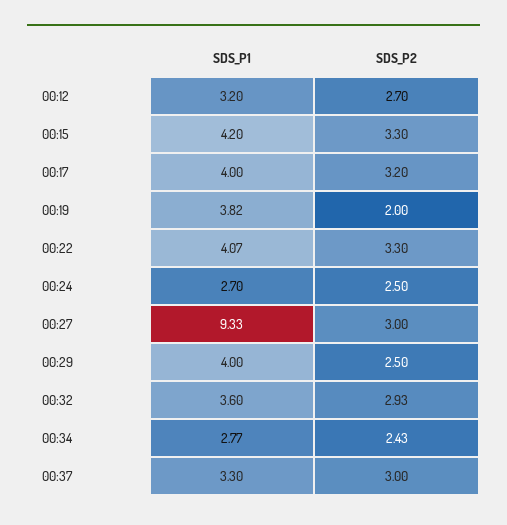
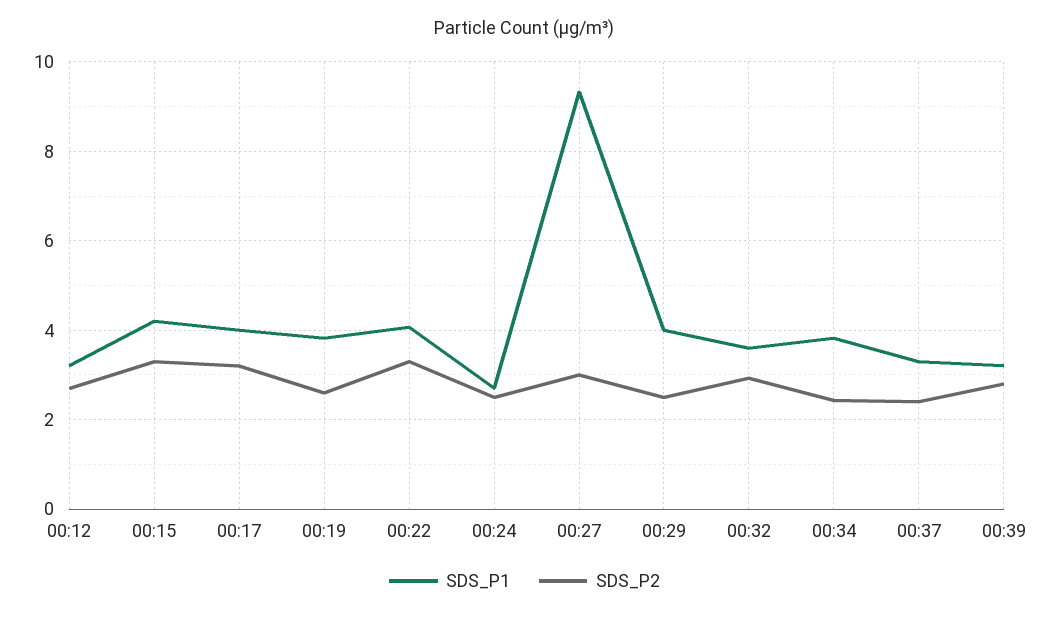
SDS_P2, 00:19: 2 -> 2.6
SDS_P1, 00:34: 2.77 -> 3.8
SDS_P2, 00:37: 3 -> 2.4
SDS_P1, 00:39: none -> 3.2
SDS_P2, 00:39: none -> 2.8

